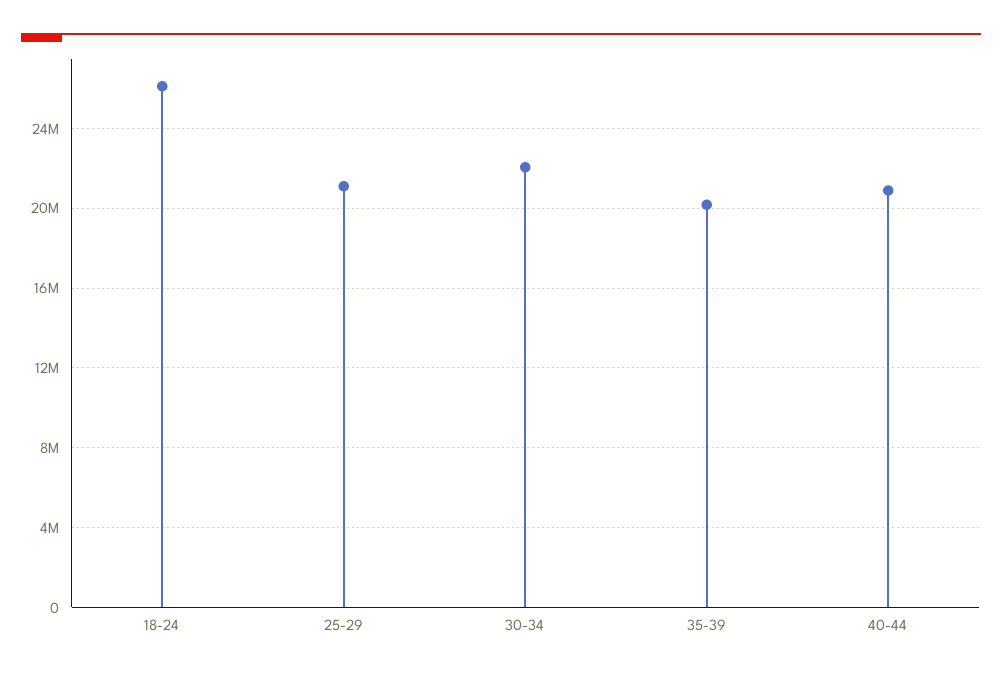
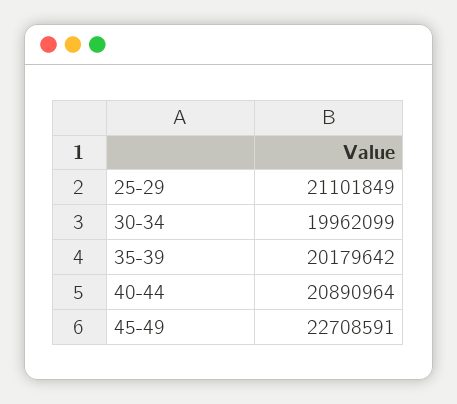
18-24: 26000000 -> none
30-34: 22000000 -> 19962099
45-49: none -> 22708591

